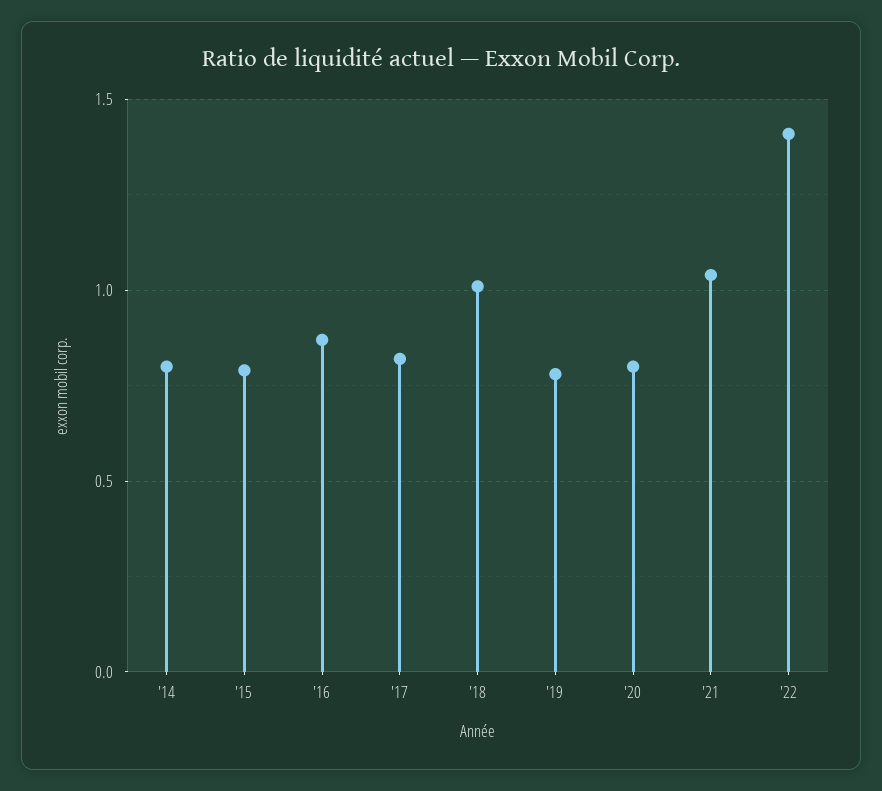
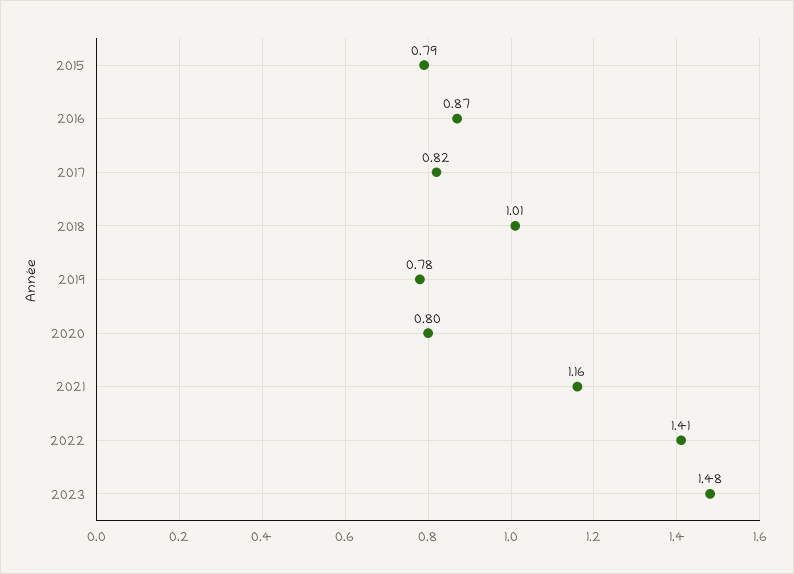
'14: 0.8 -> none
'21: 1.05 -> 1.16
2023: none -> 1.48

